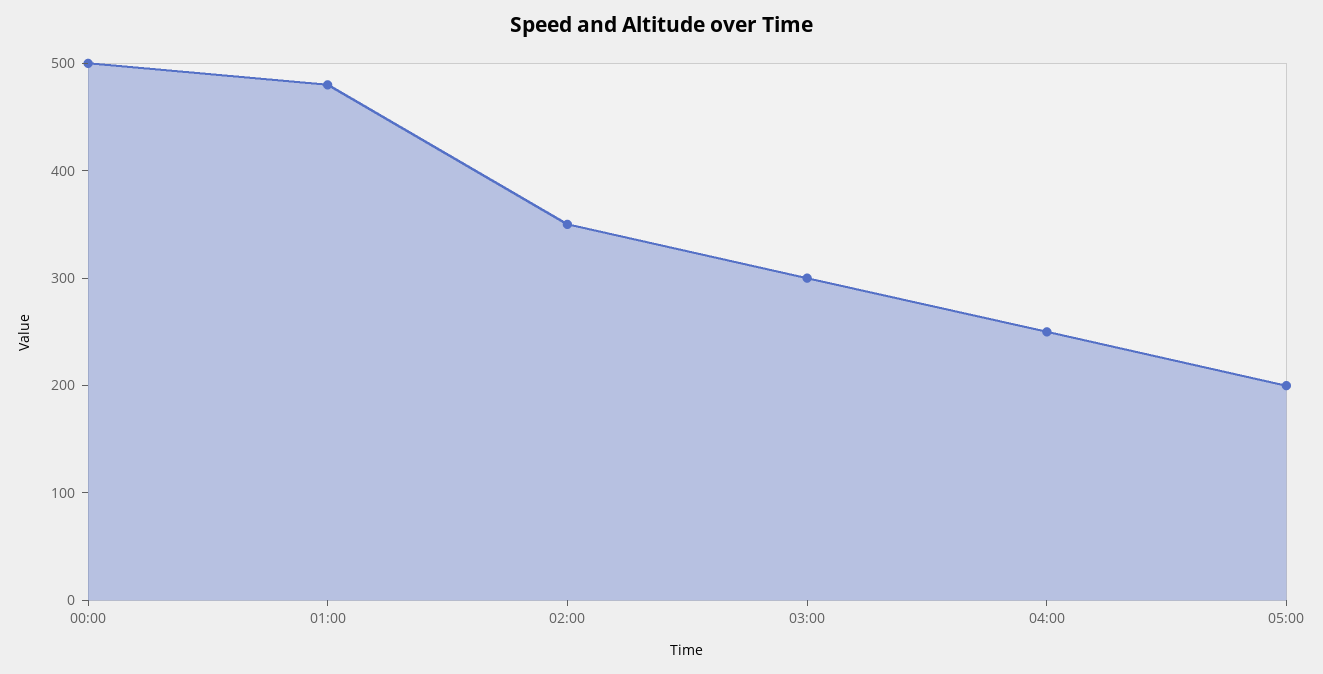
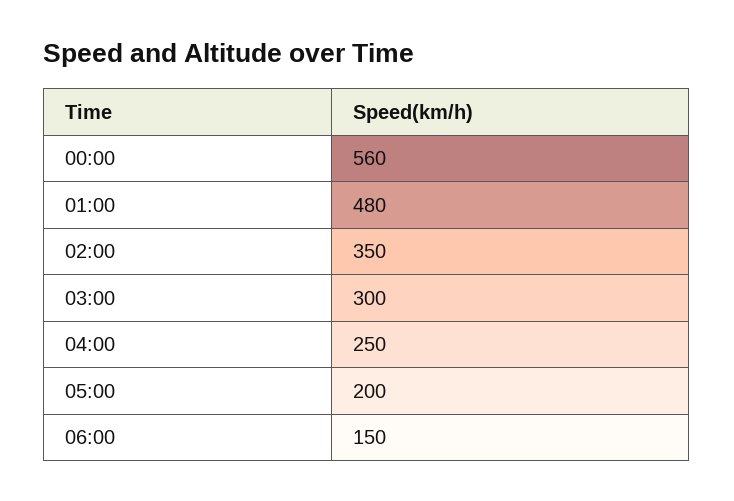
00:00: 500 -> 560
06:00: none -> 150

